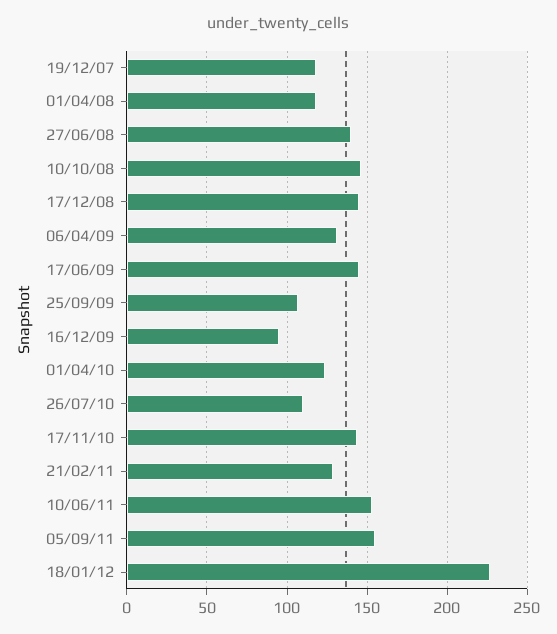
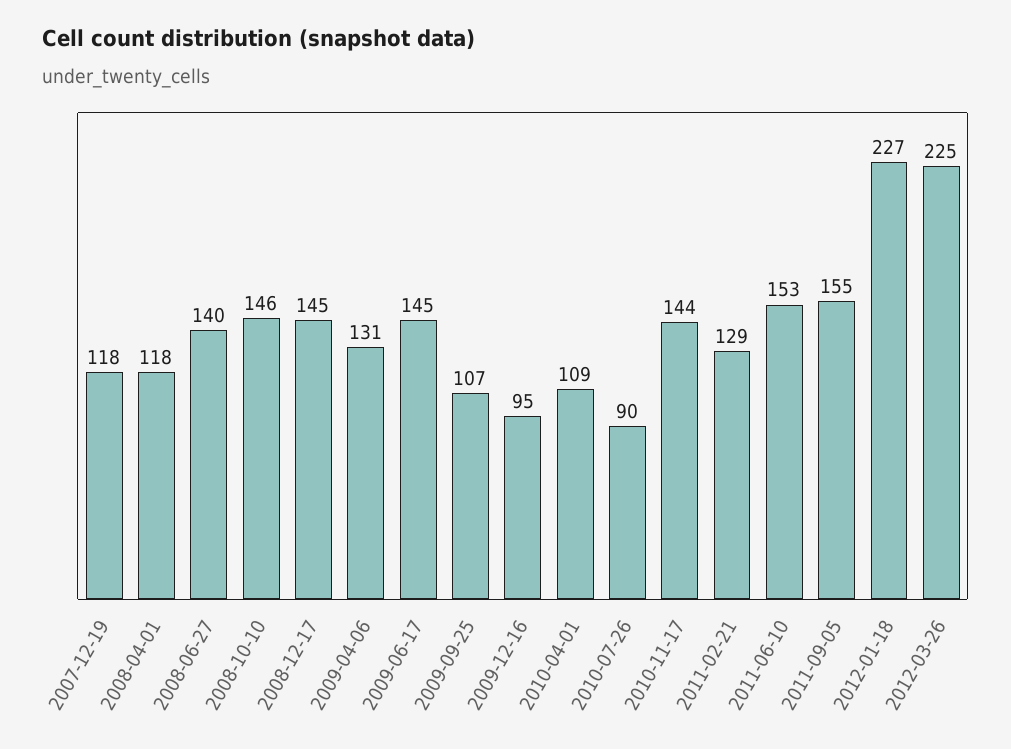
01/04/10: 125 -> 109
26/07/10: 110 -> 90
2012-03-26: none -> 225

